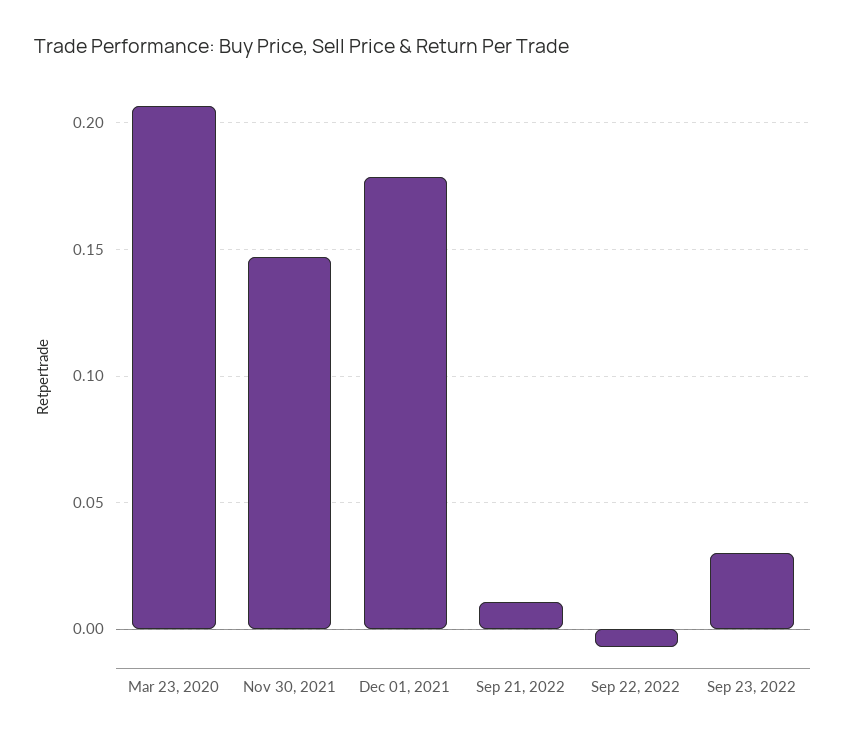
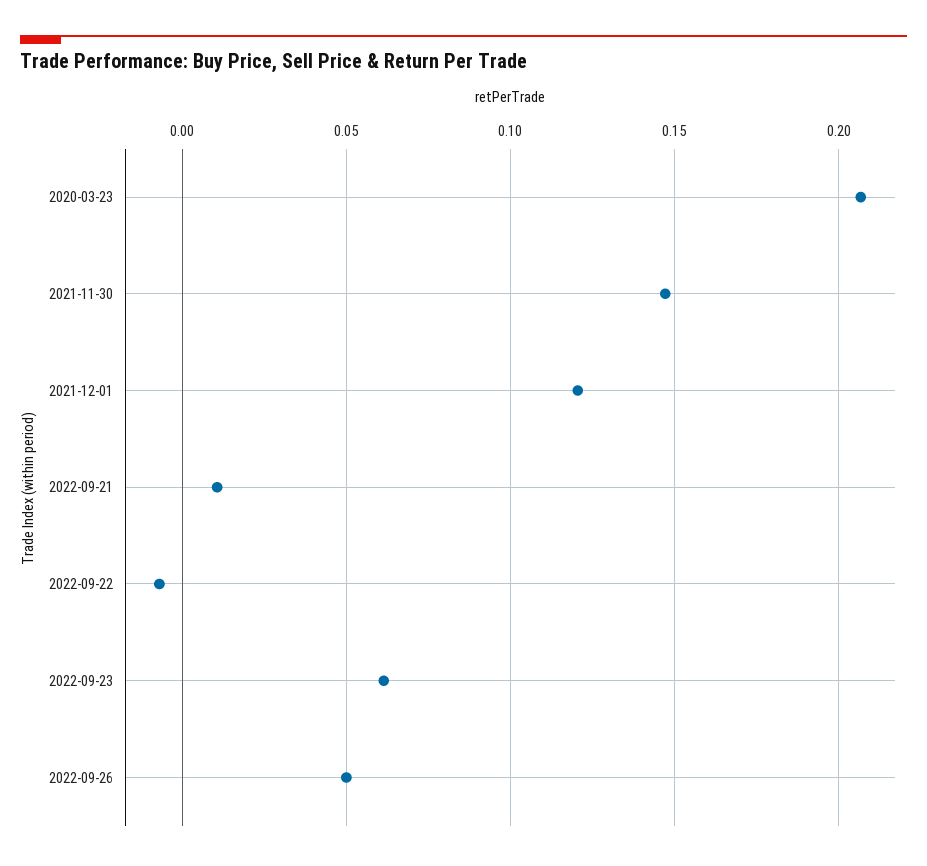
Dec 01, 2021: 0.18 -> 0.12
Sep 23, 2022: 0.03 -> 0.06
2022-09-26: none -> 0.05

